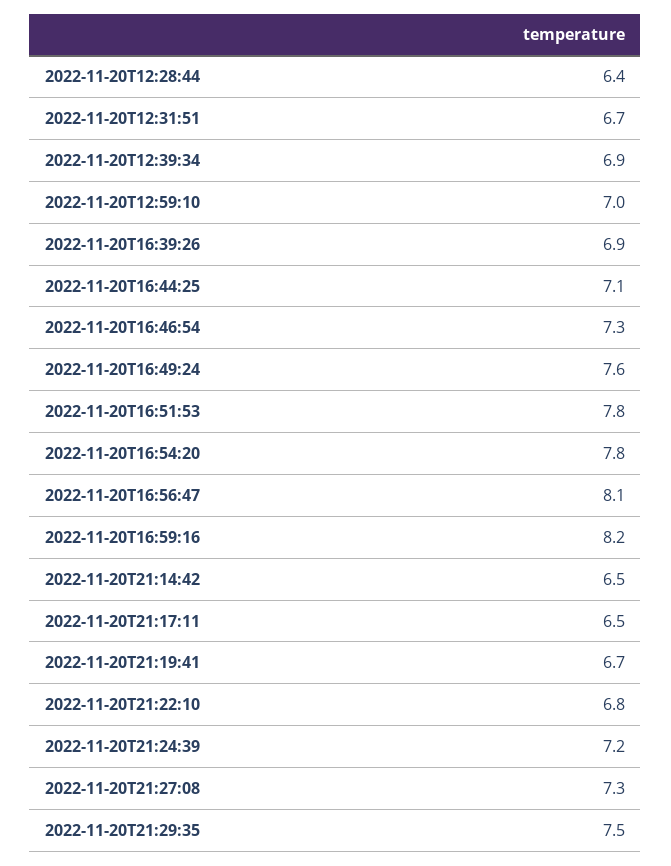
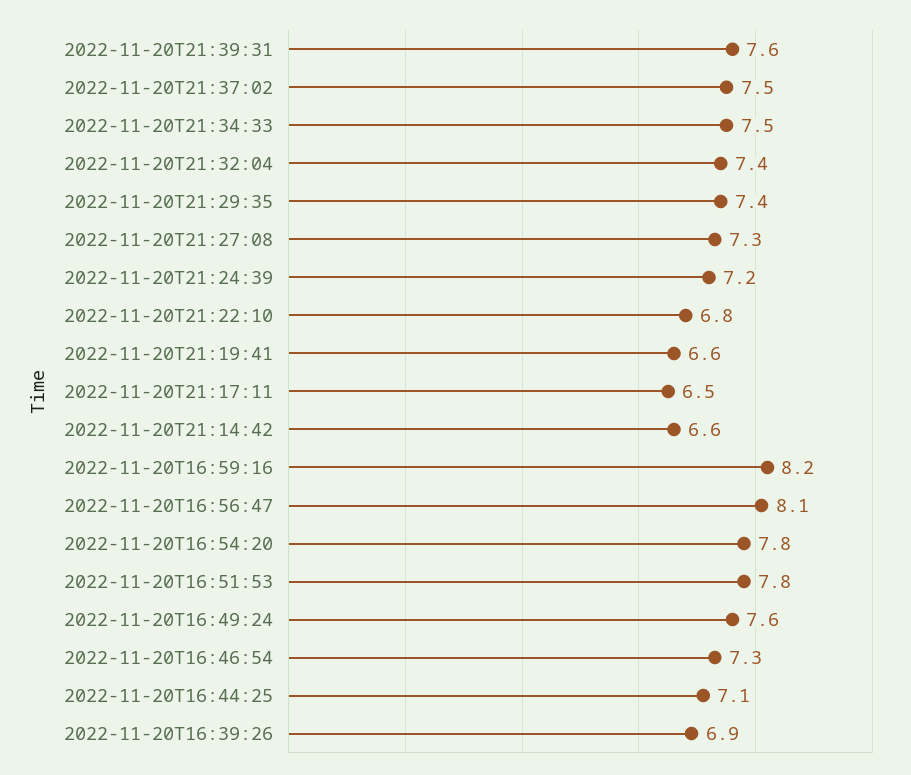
2022-11-20T12:28:44: 6.4 -> none
2022-11-20T12:31:51: 6.7 -> none
2022-11-20T12:39:34: 6.9 -> none
2022-11-20T12:59:10: 7 -> none
2022-11-20T21:14:42: 6.5 -> 6.6
2022-11-20T21:19:41: 6.7 -> 6.6
2022-11-20T21:29:35: 7.5 -> 7.4
2022-11-20T21:39:31: none -> 7.6
2022-11-20T21:37:02: none -> 7.5
2022-11-20T21:34:33: none -> 7.5
2022-11-20T21:32:04: none -> 7.4

